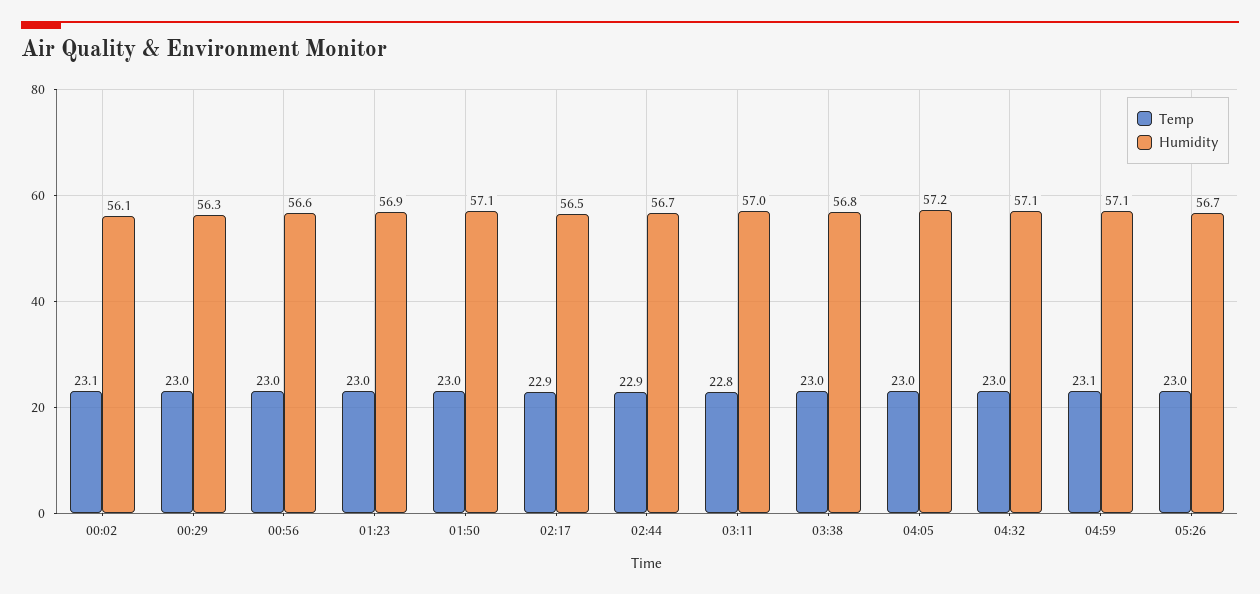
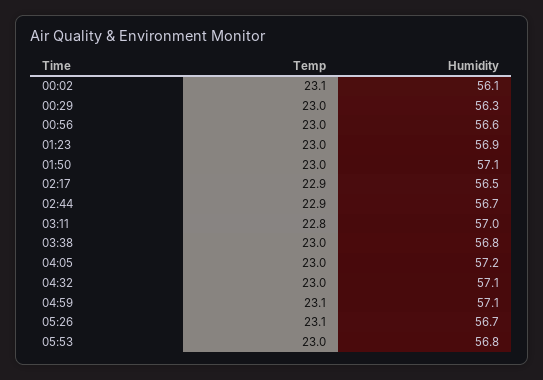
Temp, 05:26: 23 -> 23.1
Temp, 05:53: none -> 23
Humidity, 05:53: none -> 56.8

